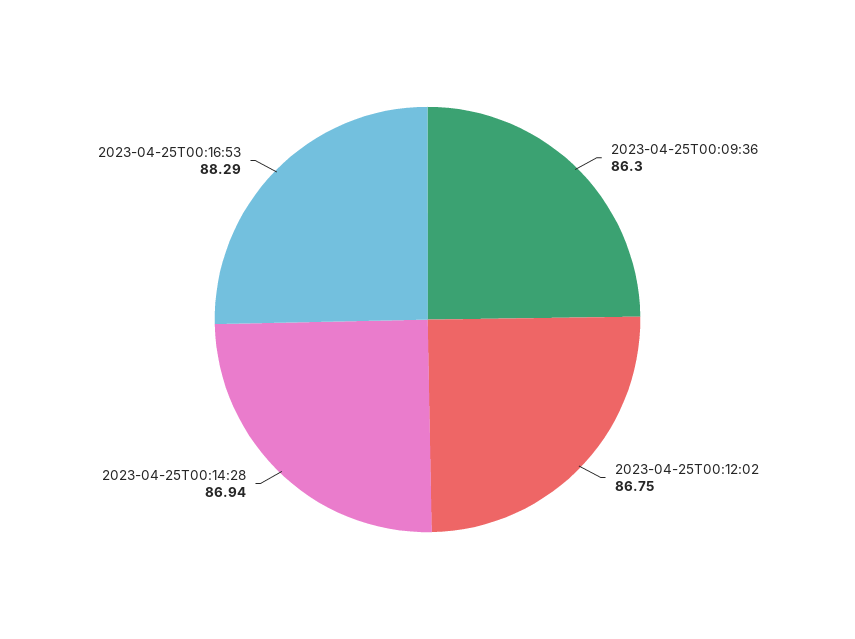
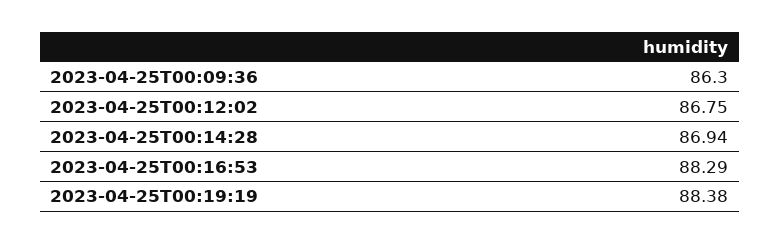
2023-04-25T00:19:19: none -> 88.38

